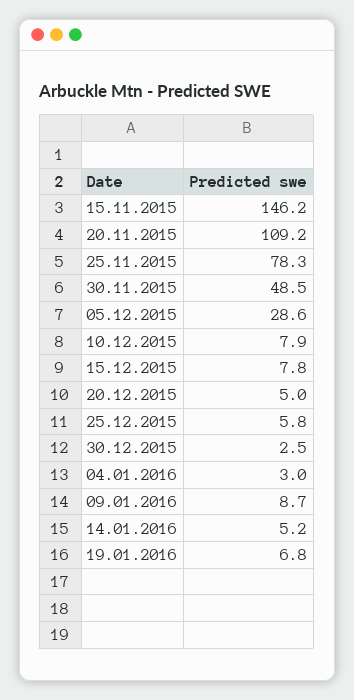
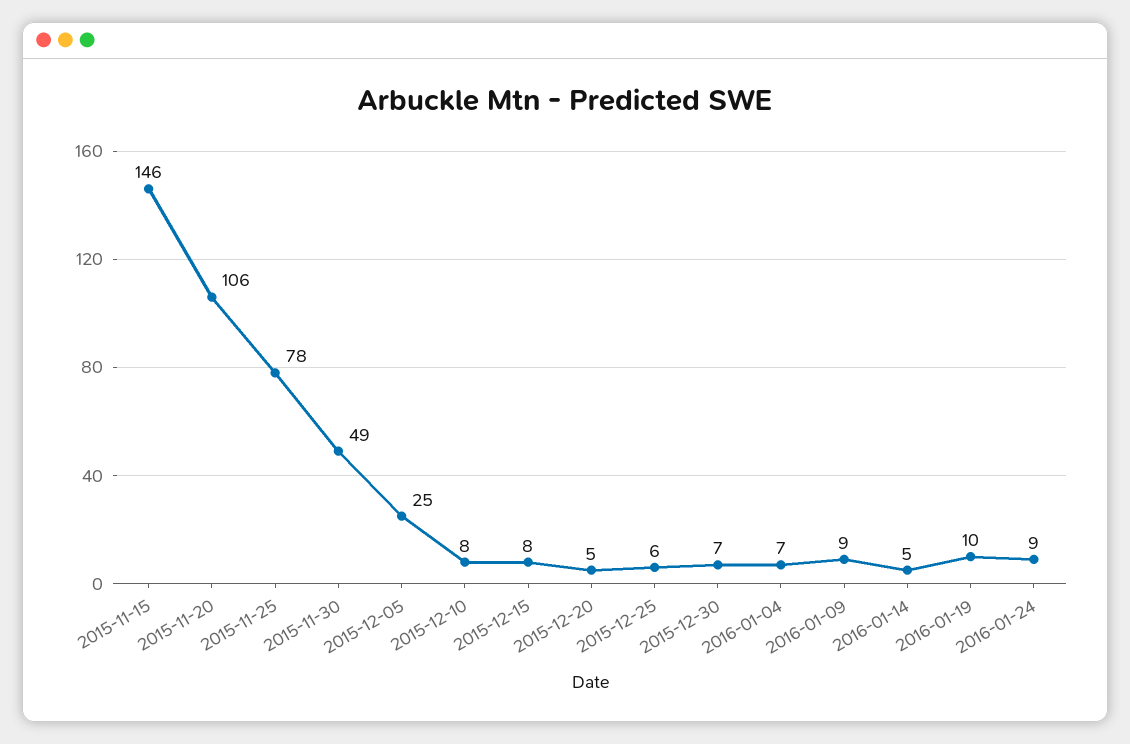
20.11.2015: 109.2 -> 106
05.12.2015: 28.6 -> 25
30.12.2015: 2.5 -> 7
04.01.2016: 3 -> 7
19.01.2016: 6.8 -> 10
2016-01-24: none -> 9

